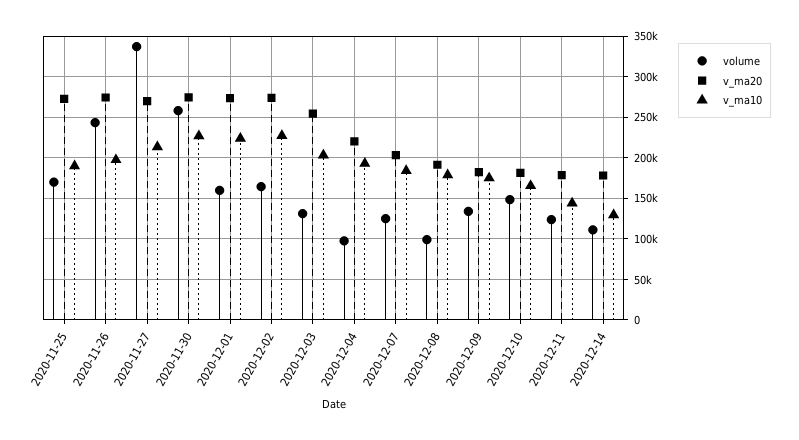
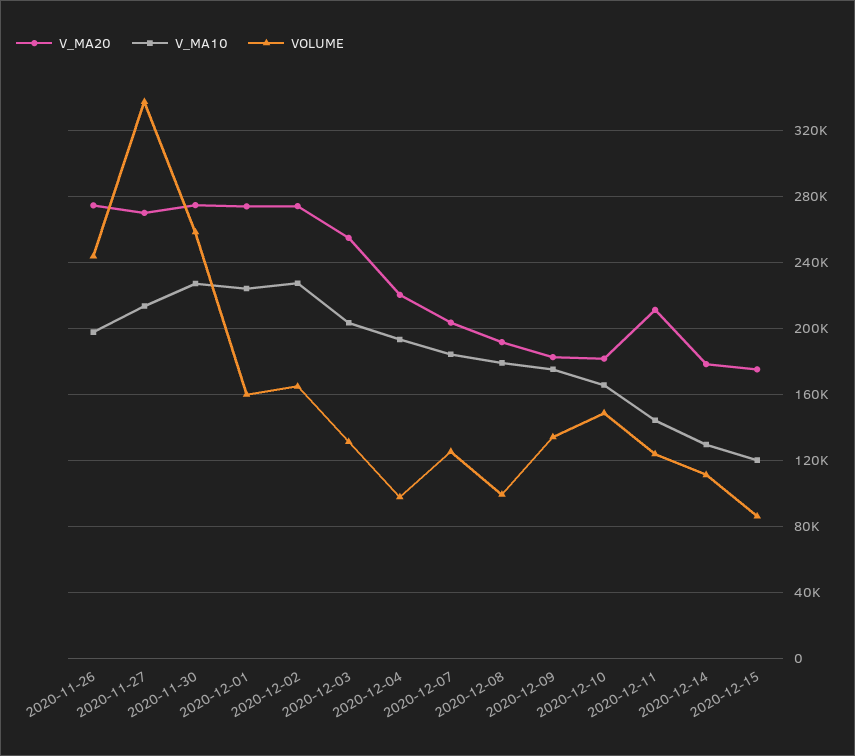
volume, 2020-11-25: 170000 -> none
v_ma20, 2020-11-25: 270000 -> none
v_ma10, 2020-11-25: 190000 -> none
v_ma20, 2020-12-11: 180000 -> 210000
v_ma20, 2020-12-15: none -> 175000
v_ma10, 2020-12-15: none -> 120000
volume, 2020-12-15: none -> 85000

